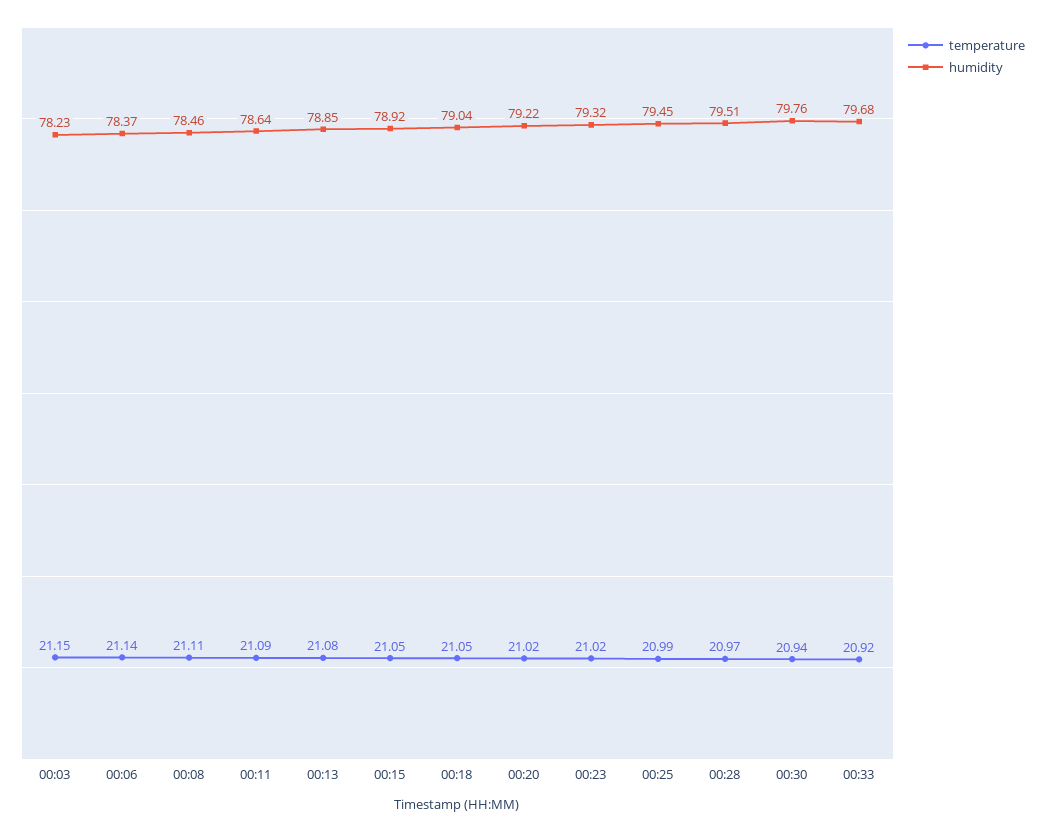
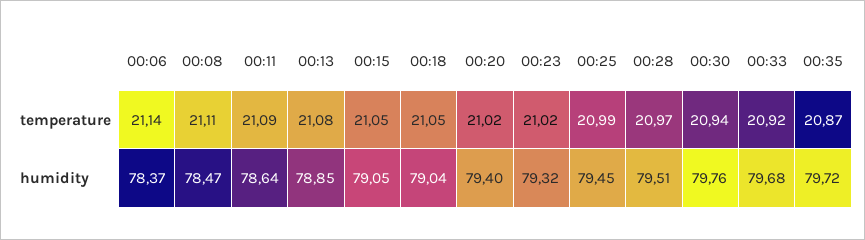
temperature, 00:03: 21.15 -> none
humidity, 00:03: 78.23 -> none
humidity, 00:08: 78.46 -> 78.47
humidity, 00:15: 78.92 -> 79.05
humidity, 00:20: 79.22 -> 79.4
temperature, 00:35: none -> 20.87
humidity, 00:35: none -> 79.72

